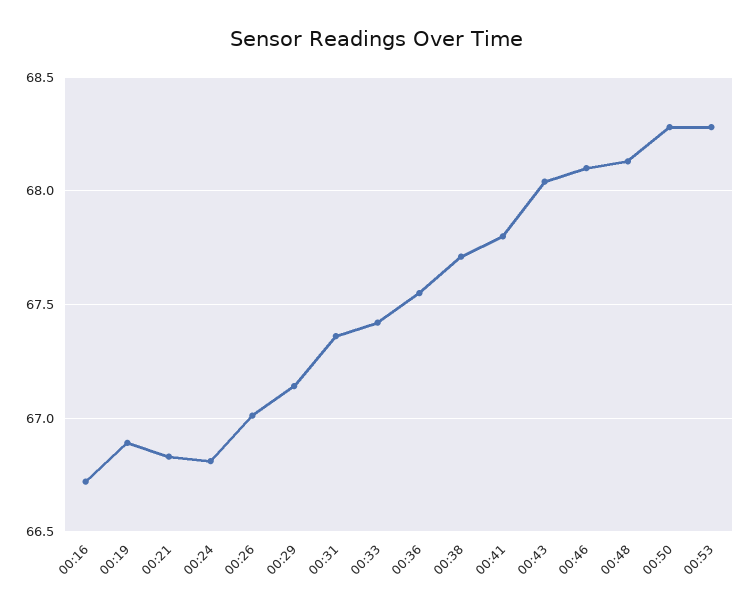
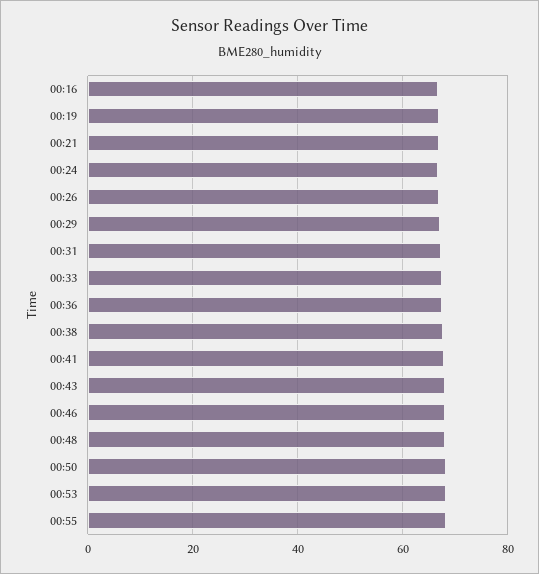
00:55: none -> 68

